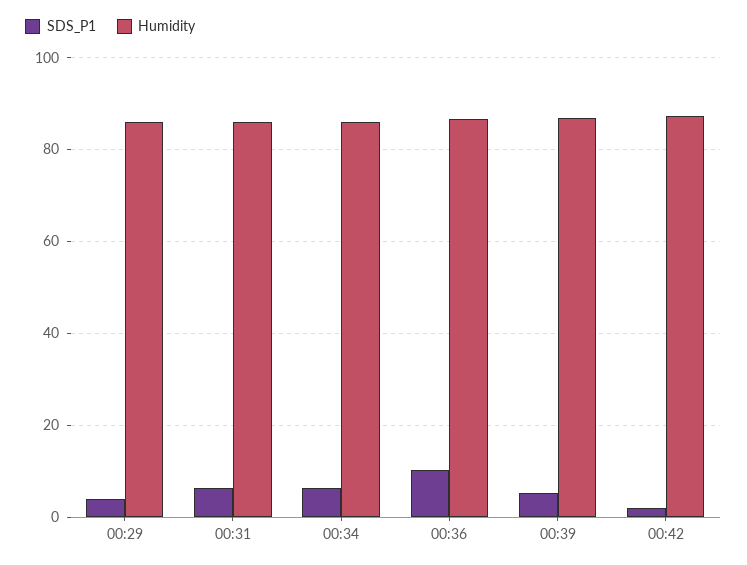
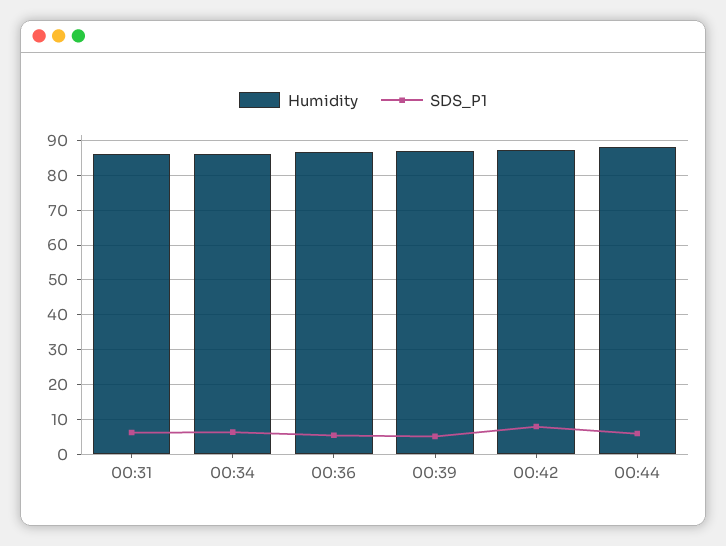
SDS_P1, 00:29: 4 -> none
Humidity, 00:29: 86 -> none
SDS_P1, 00:36: 10 -> 6
SDS_P1, 00:42: 2 -> 8
Humidity, 00:44: none -> 88
SDS_P1, 00:44: none -> 6

